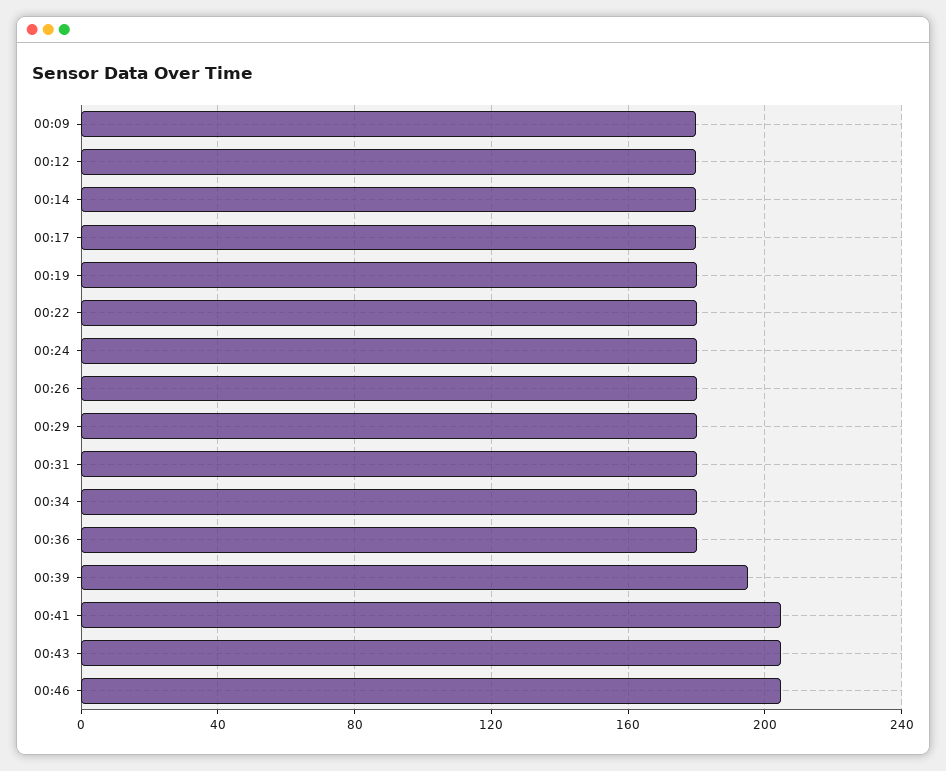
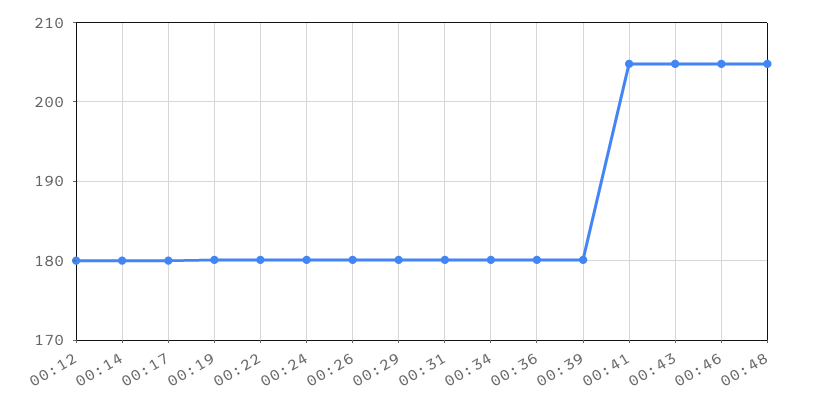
00:09: 180 -> none
00:39: 195 -> 180
00:48: none -> 205

